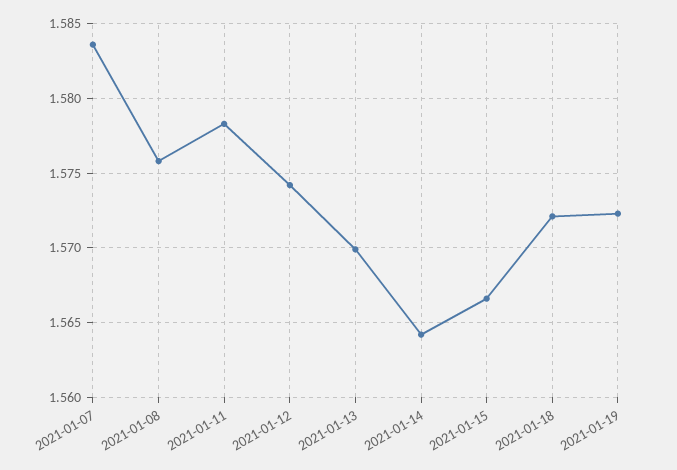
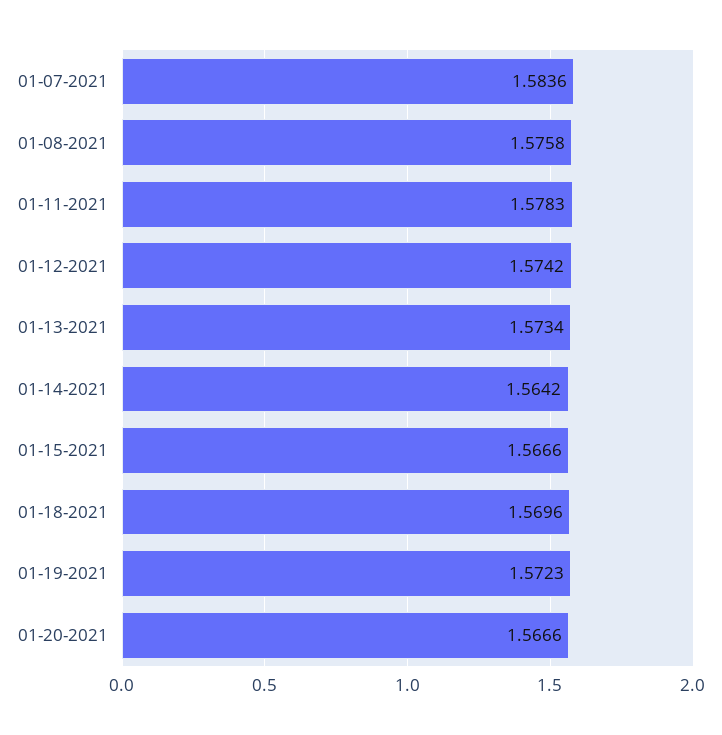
2021-01-13: 1.57 -> 1.5734
2021-01-18: 1.572 -> 1.5696
01-20-2021: none -> 1.5666

